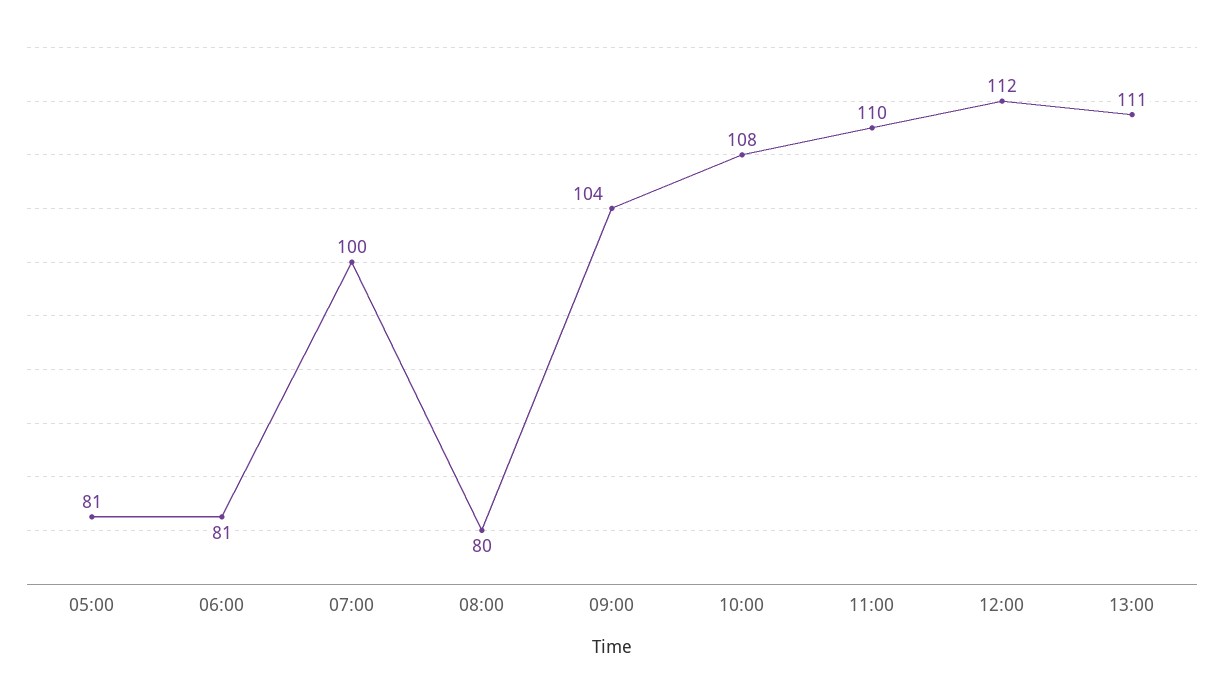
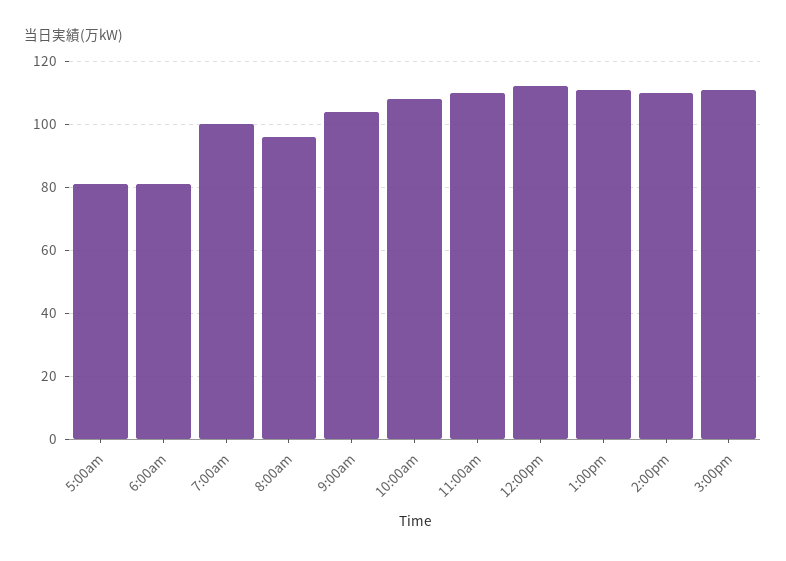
08:00: 80 -> 95
2:00pm: none -> 110
3:00pm: none -> 110

